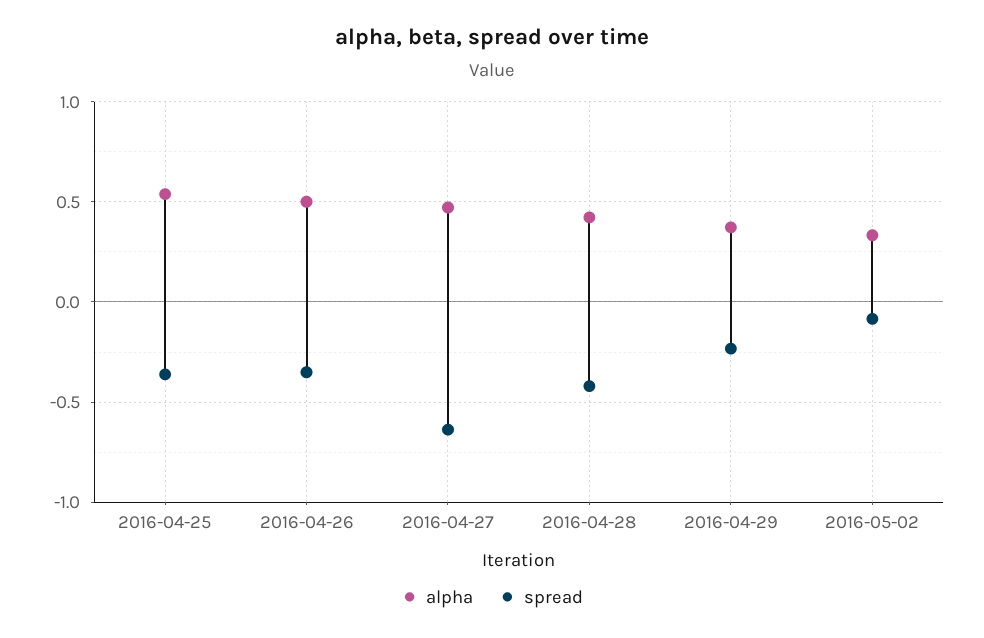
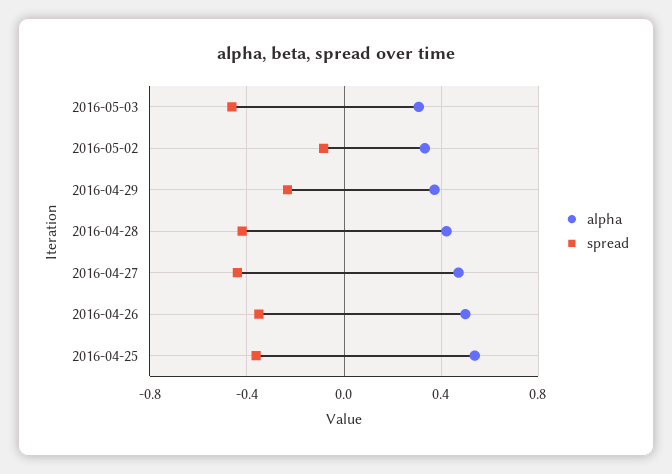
spread, 2016-04-27: -0.65 -> -0.45
alpha, 2016-05-03: none -> 0.3
spread, 2016-05-03: none -> -0.45

